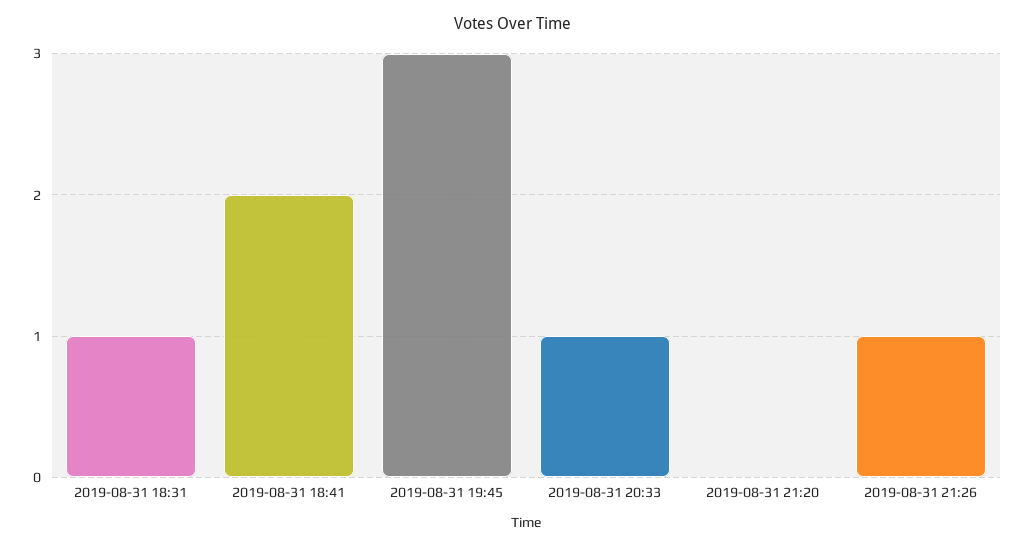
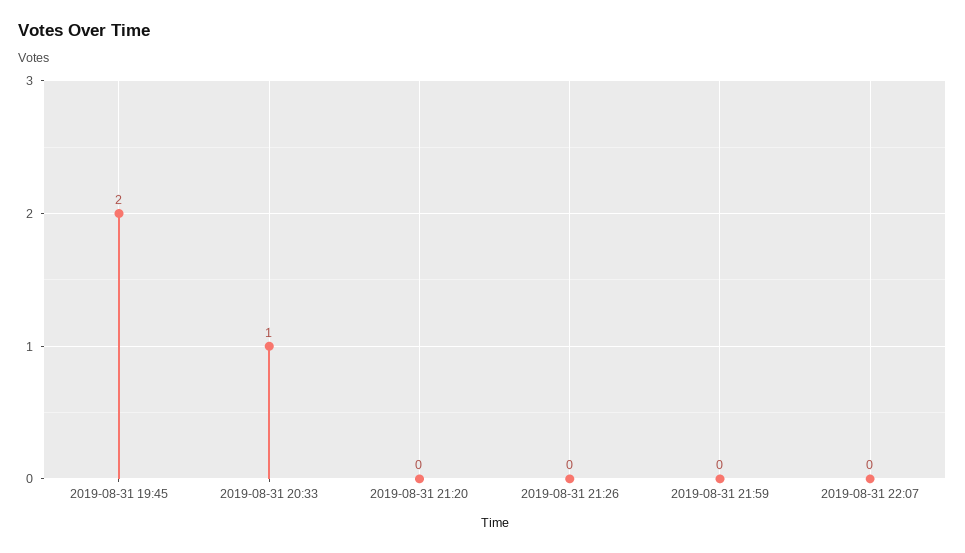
2019-08-31 18:31: 1 -> none
2019-08-31 18:41: 2 -> none
2019-08-31 19:45: 3 -> 2
2019-08-31 21:26: 1 -> 0
2019-08-31 21:59: none -> 0
2019-08-31 22:07: none -> 0

